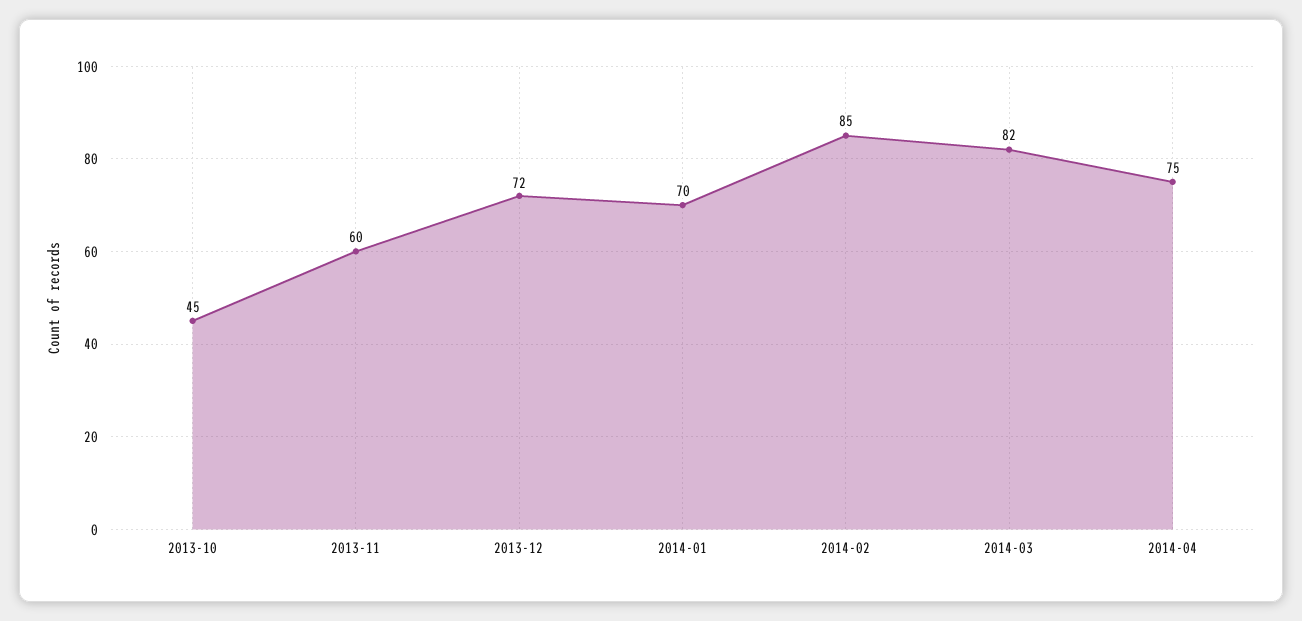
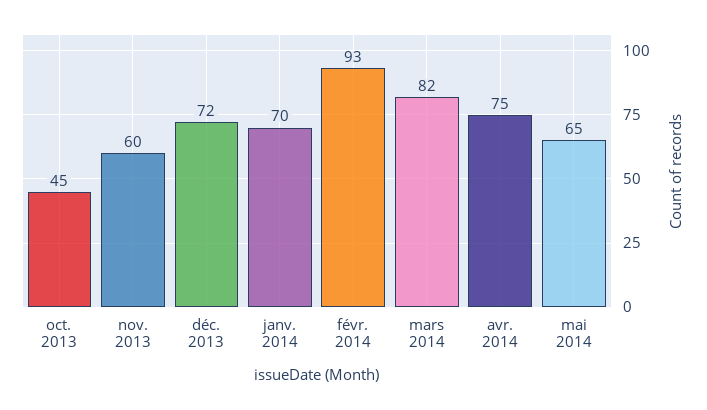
2014-02: 85 -> 93
mai 2014: none -> 65

